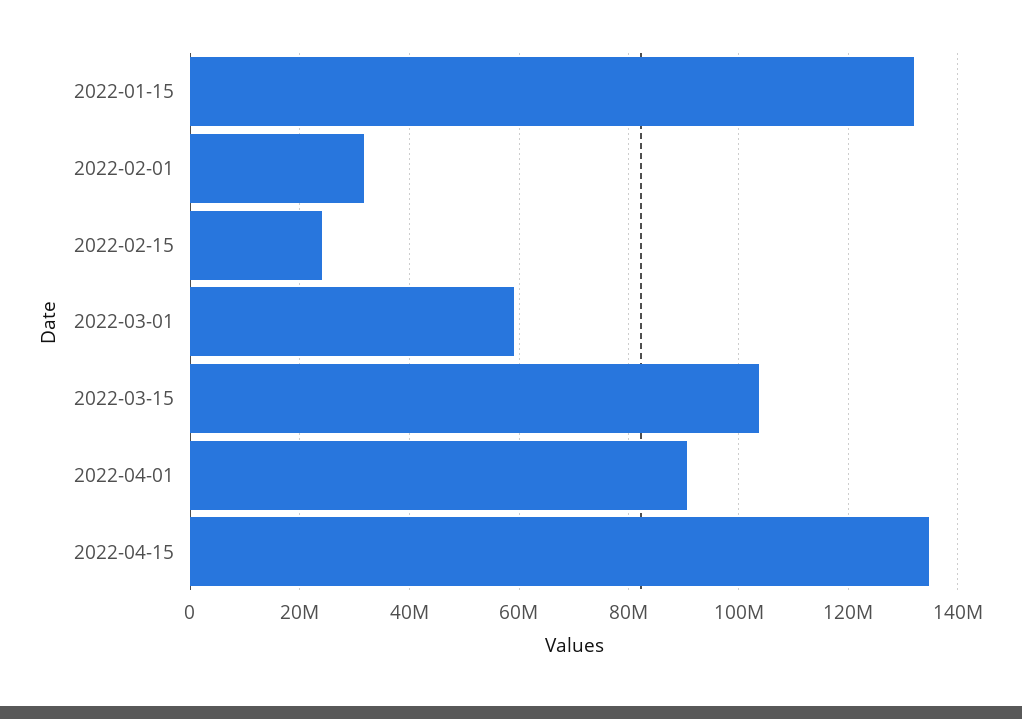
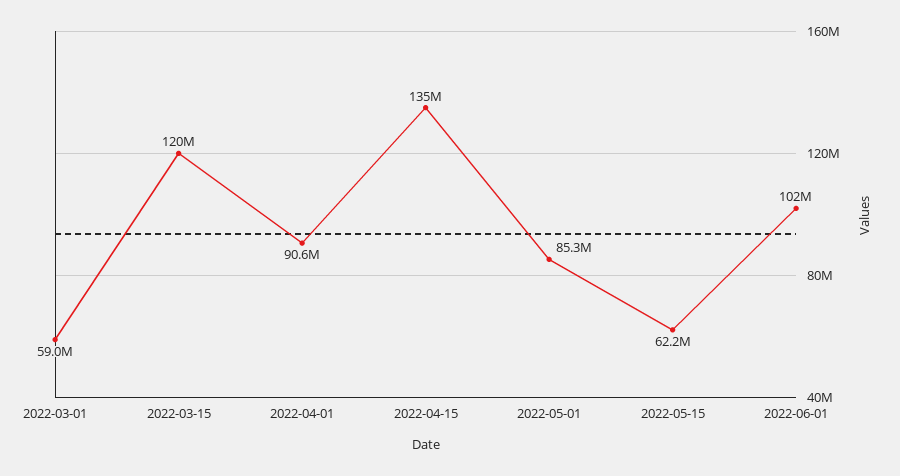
2022-01-15: 132000000 -> none
2022-02-01: 32000000 -> none
2022-02-15: 24000000 -> none
2022-03-15: 104000000 -> 120000000
2022-05-01: none -> 85300000
2022-05-15: none -> 62200000
2022-06-01: none -> 102000000

